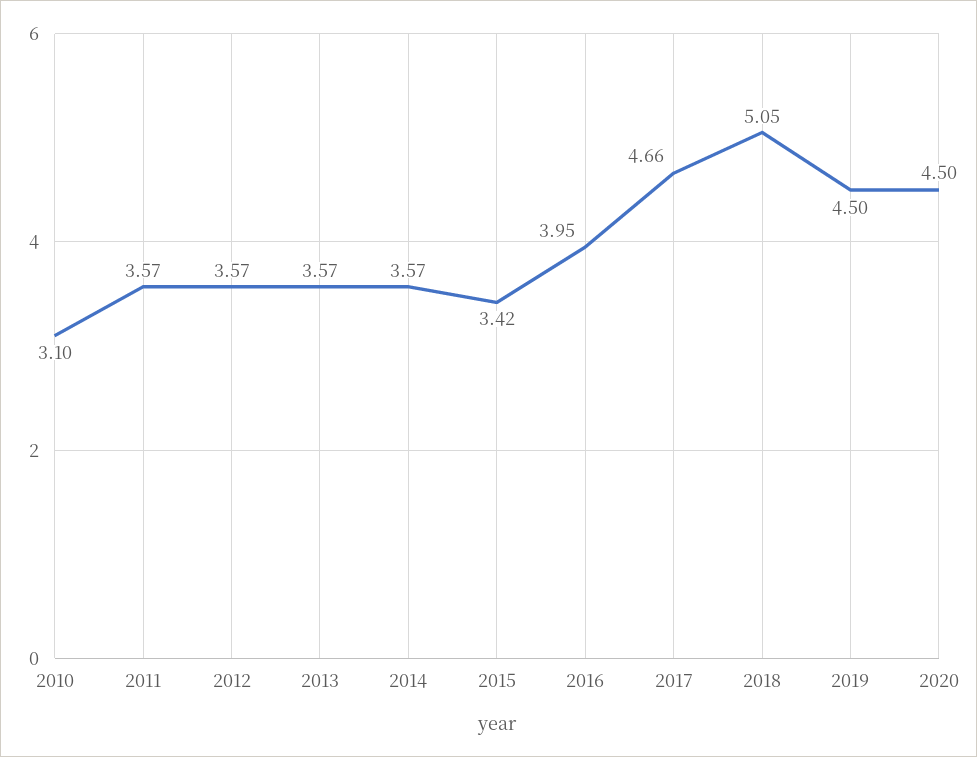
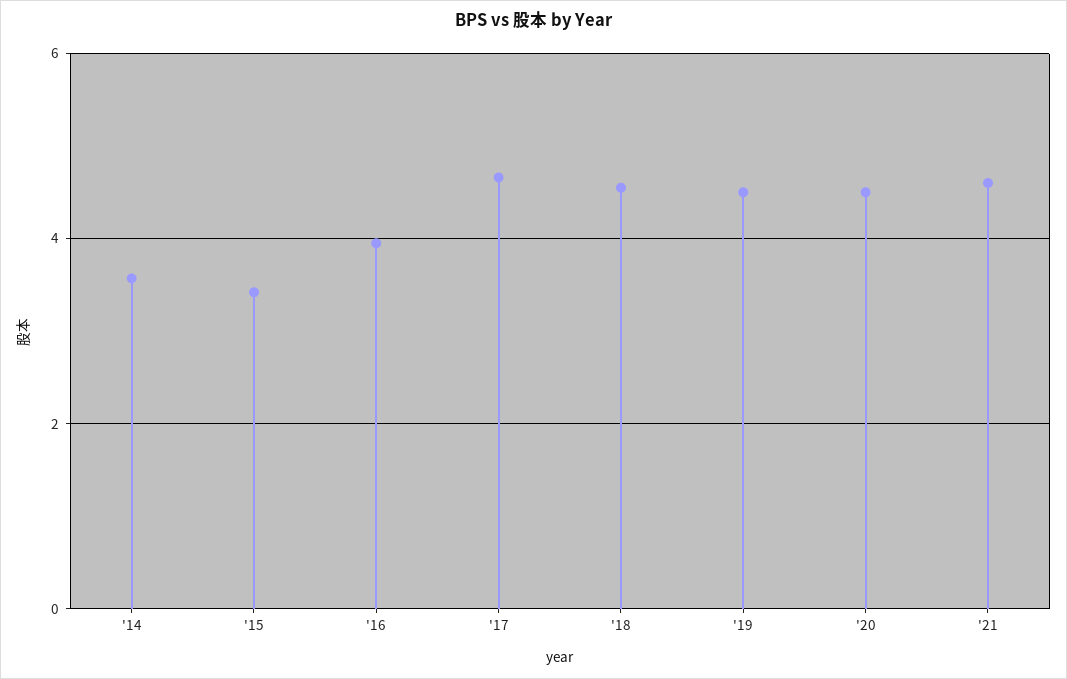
2010: 3.1 -> none
2011: 3.57 -> none
2012: 3.57 -> none
2013: 3.57 -> none
2018: 5.05 -> 4.6
'21: none -> 4.6

